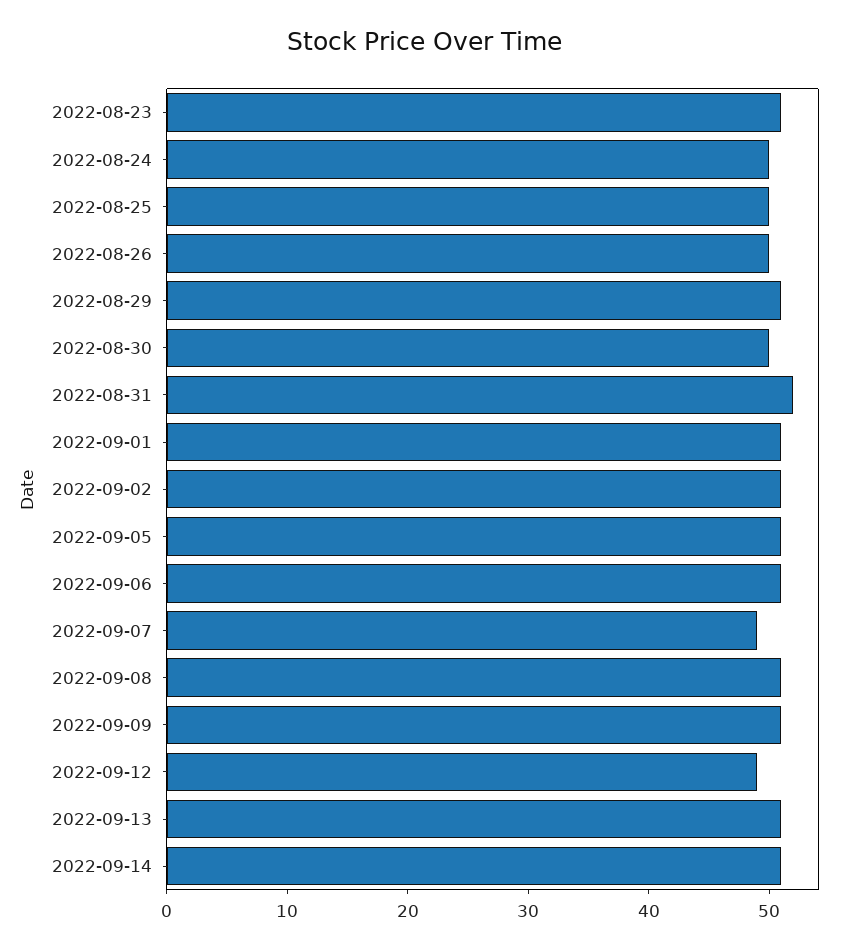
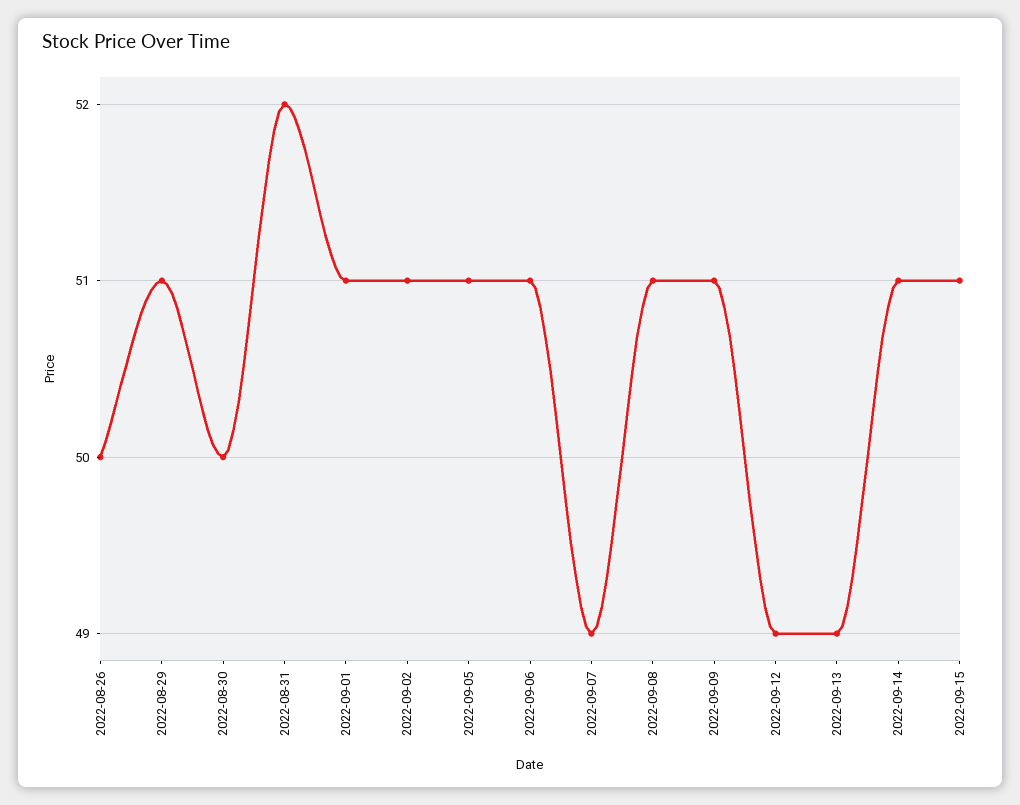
2022-08-23: 51 -> none
2022-08-24: 50 -> none
2022-08-25: 50 -> none
2022-09-13: 51 -> 49
2022-09-15: none -> 51

